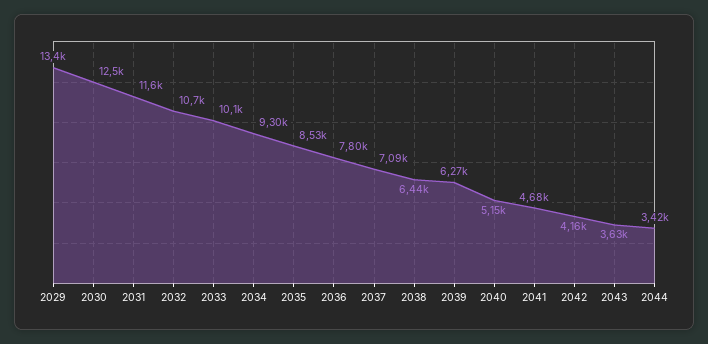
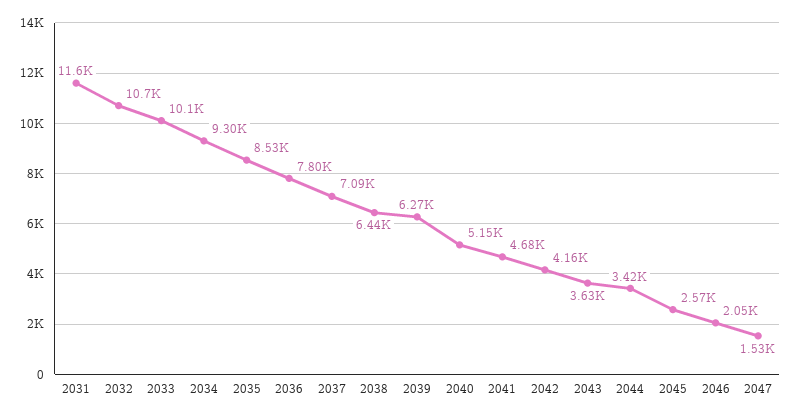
2029: 13400 -> none
2030: 12500 -> none
2045: none -> 2570
2046: none -> 2050
2047: none -> 1530

